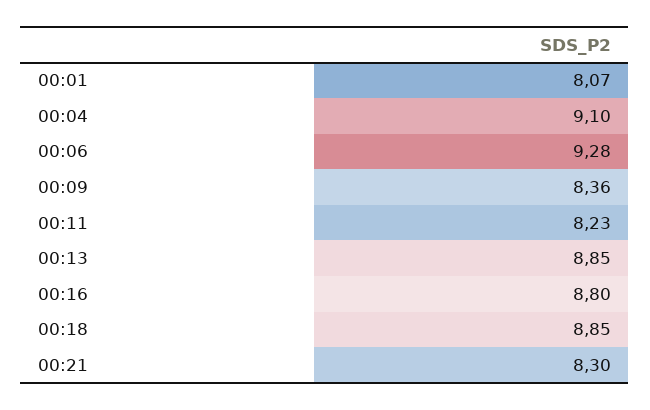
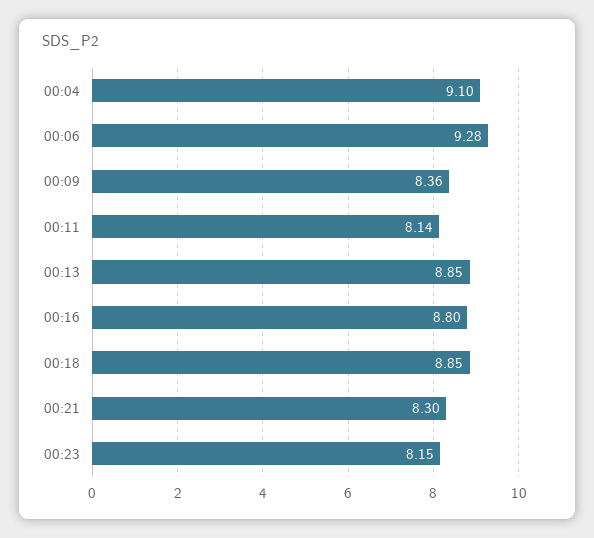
00:01: 8.07 -> none
00:11: 8.23 -> 8.14
00:23: none -> 8.15

